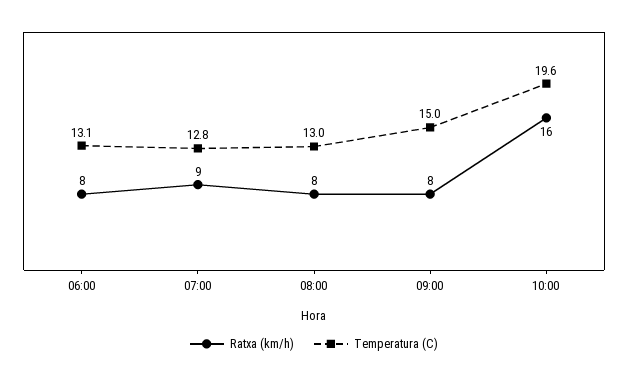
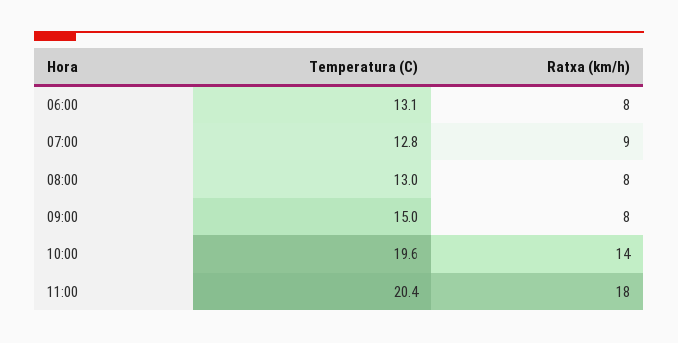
Ratxa (km/h), 10:00: 16 -> 14
Temperatura (C), 11:00: none -> 20.4
Ratxa (km/h), 11:00: none -> 18

